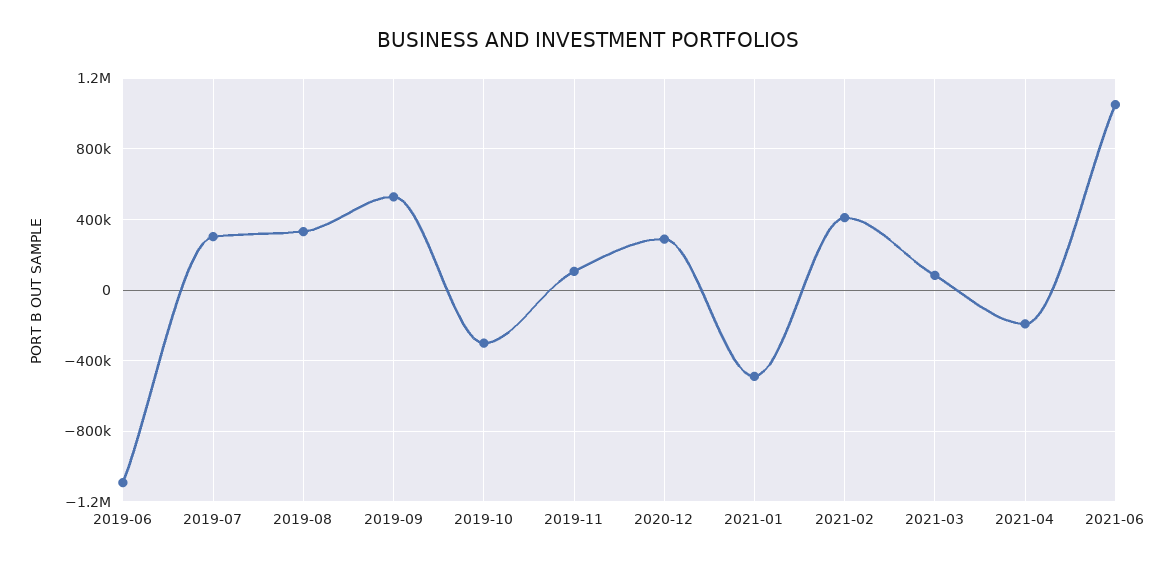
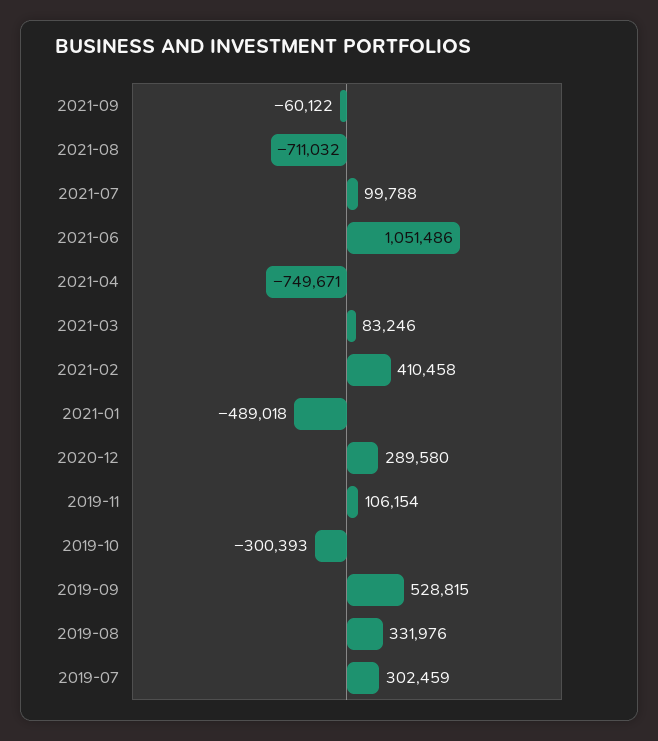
2019-06: -1100000 -> none
2021-04: -200000 -> -749671
2021-09: none -> -60122
2021-08: none -> -711032
2021-07: none -> 99788

